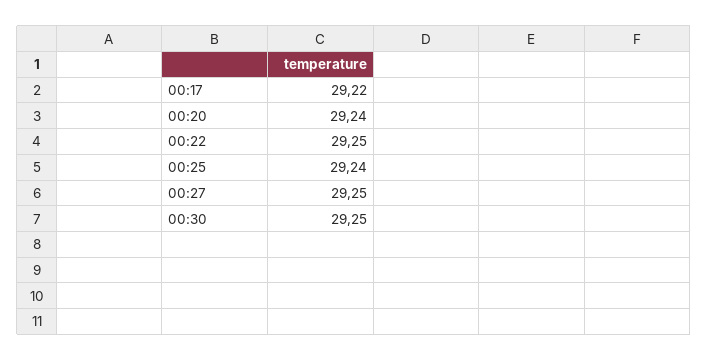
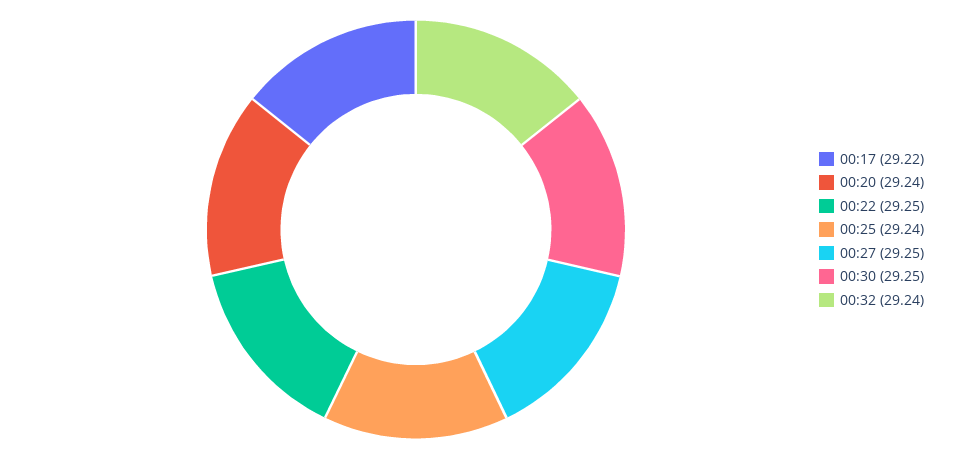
00:32: none -> 29.24

